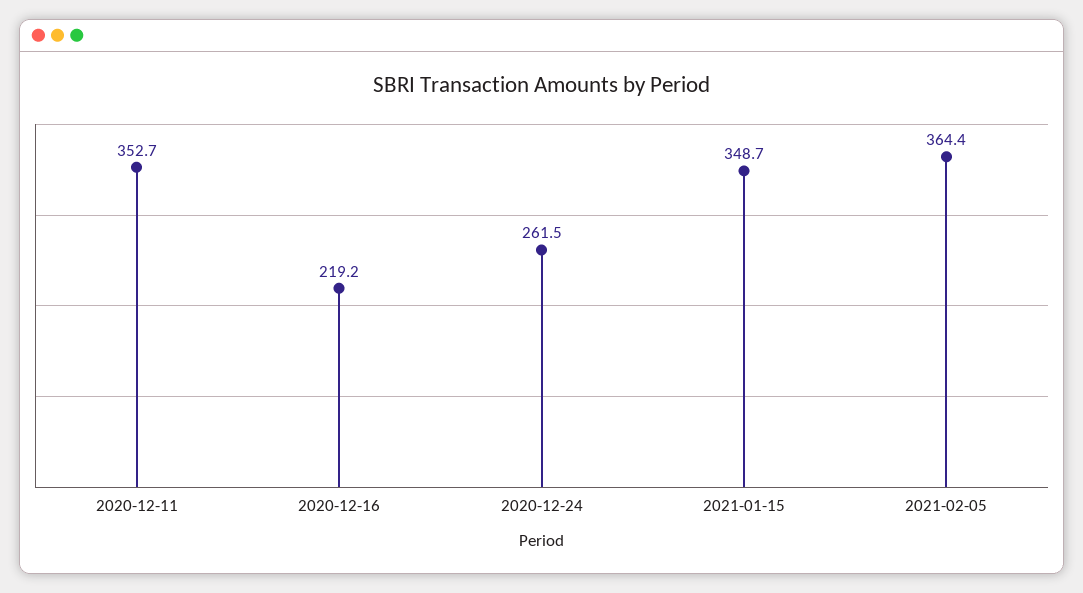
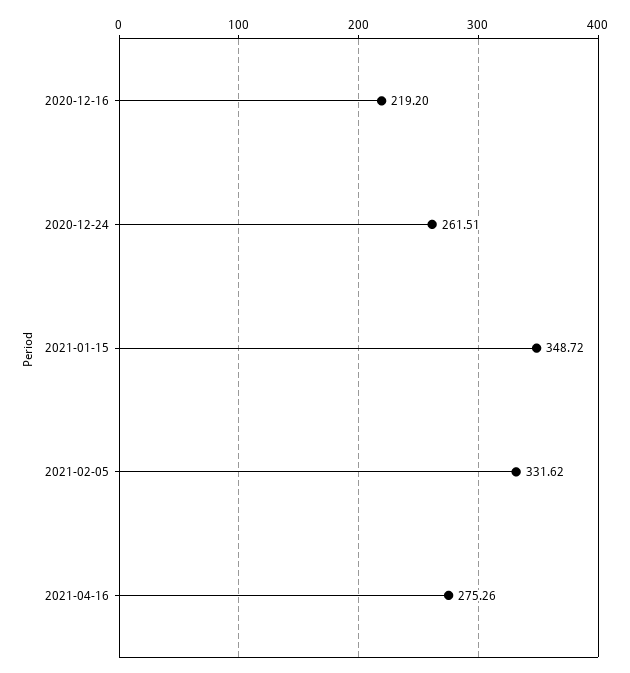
2020-12-11: 352.7 -> none
2021-02-05: 364.4 -> 331.62
2021-04-16: none -> 275.26

